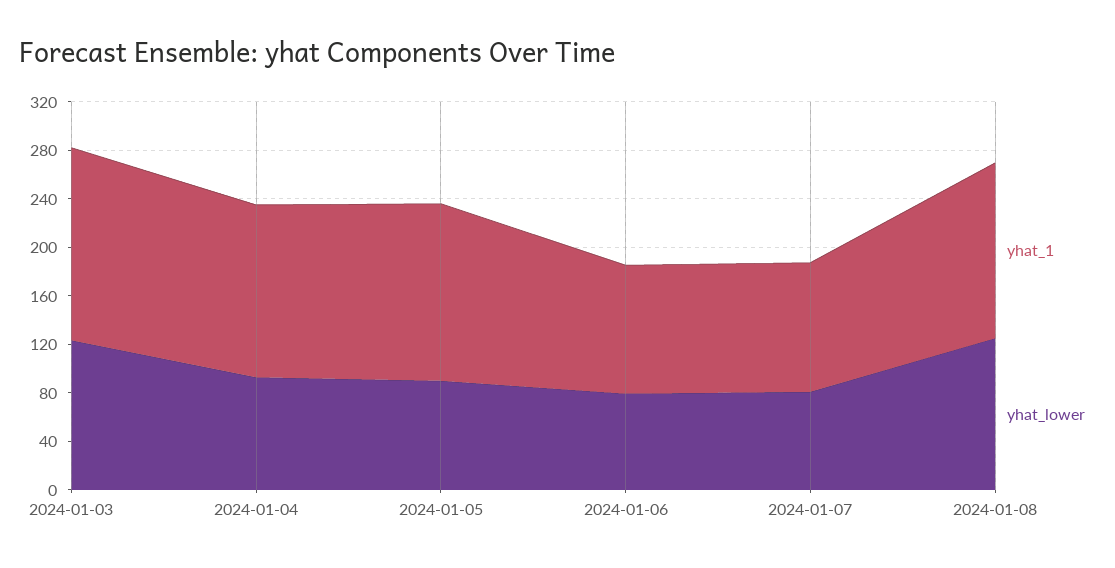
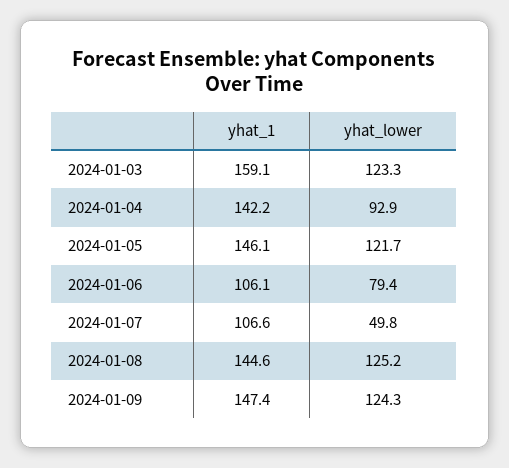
yhat_lower, 2024-01-05: 90 -> 121.7
yhat_lower, 2024-01-07: 80 -> 49.8
yhat_1, 2024-01-09: none -> 147.4
yhat_lower, 2024-01-09: none -> 124.3

